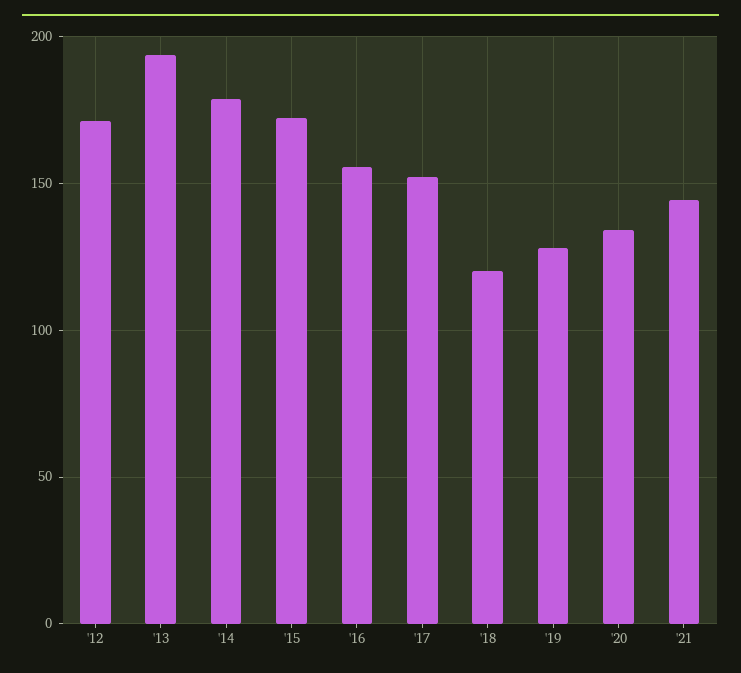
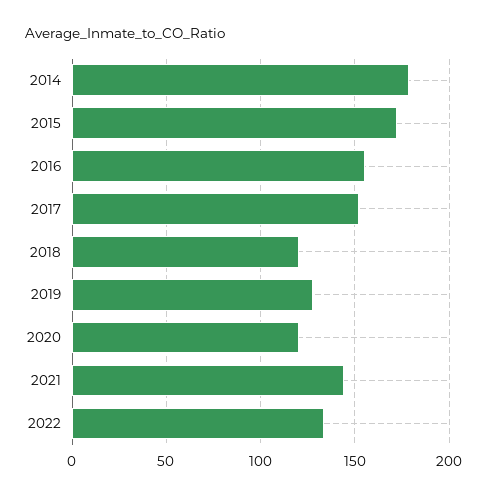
'12: 170 -> none
'13: 195 -> none
'20: 135 -> 120
2022: none -> 135

